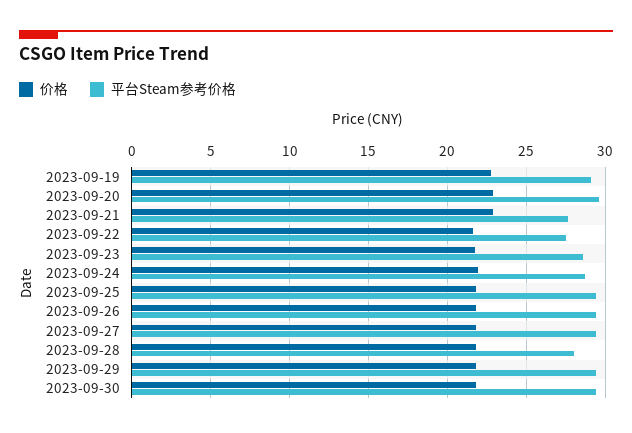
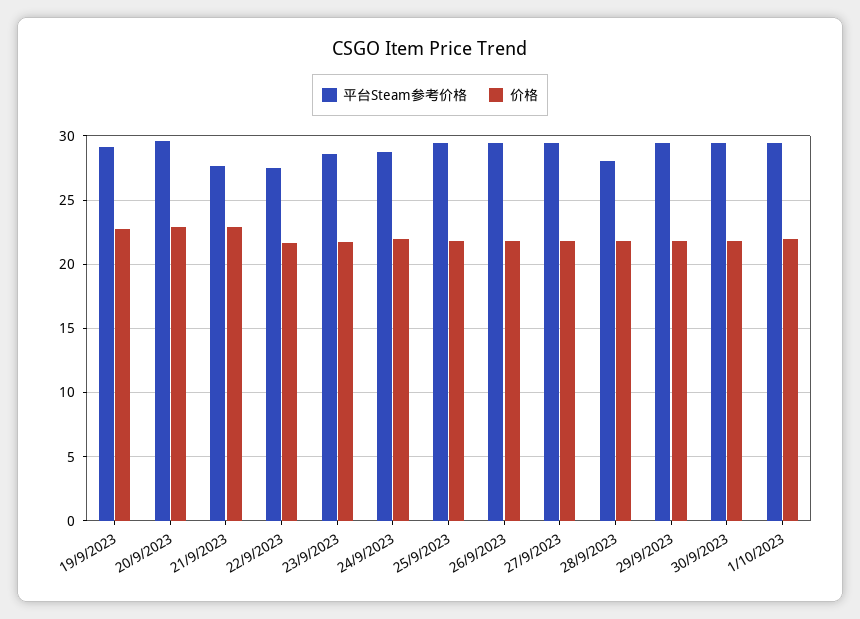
平台Steam参考价格, 1/10/2023: none -> 29.5
价格, 1/10/2023: none -> 22

